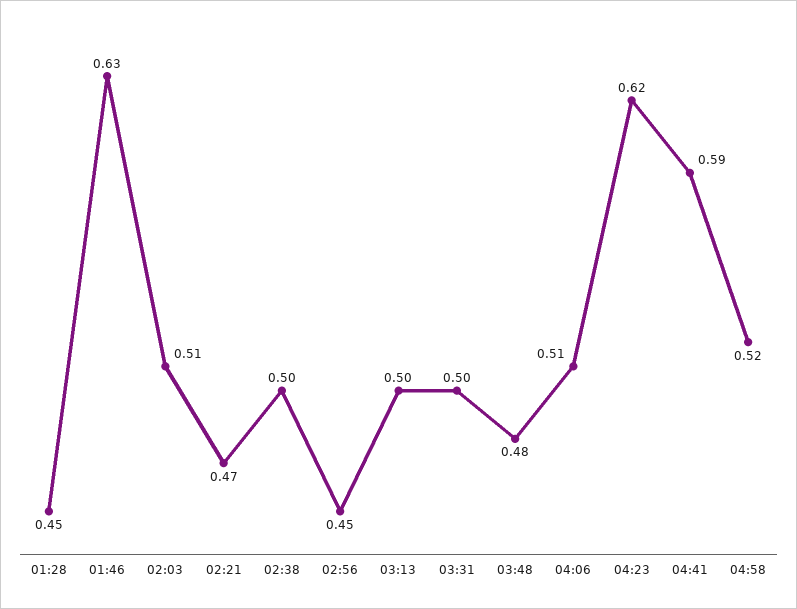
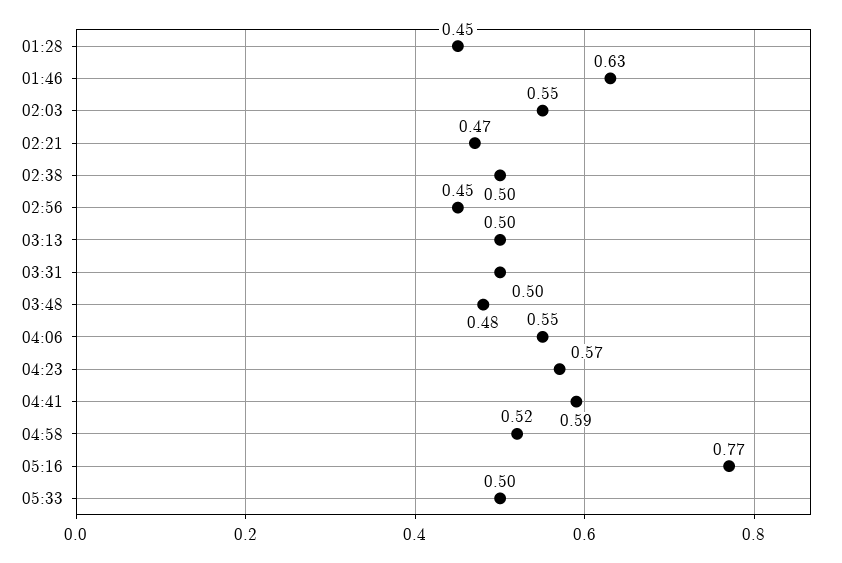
02:03: 0.51 -> 0.55
04:06: 0.51 -> 0.55
04:23: 0.62 -> 0.57
05:16: none -> 0.77
05:33: none -> 0.5

